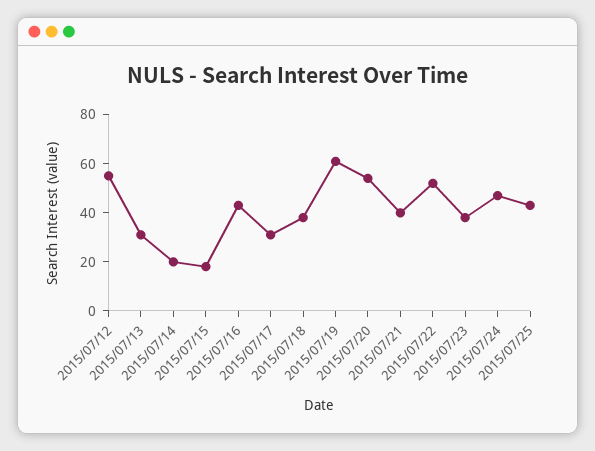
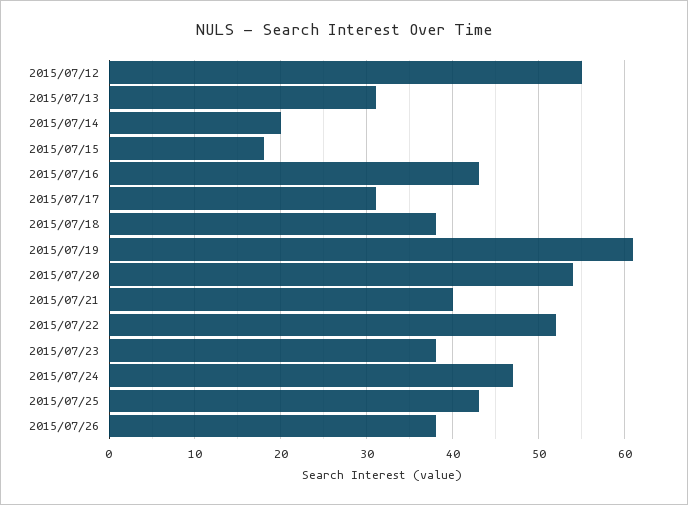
2015/07/26: none -> 38

